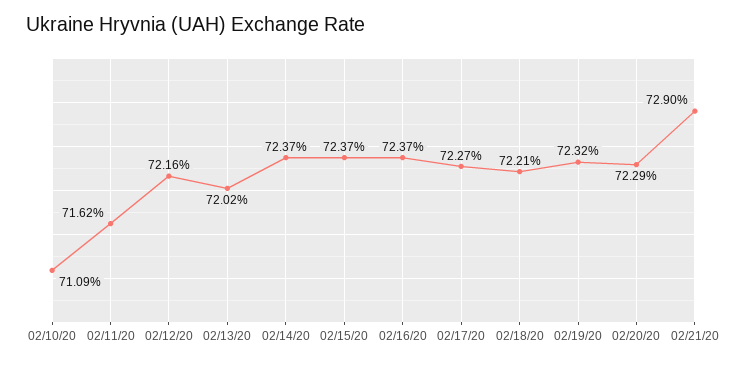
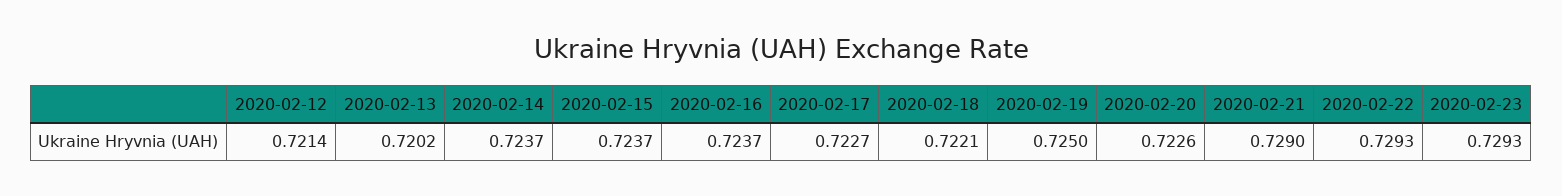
02/10/20: 0.7109 -> none
02/11/20: 0.7162 -> none
02/12/20: 0.7216 -> 0.7214
02/19/20: 0.7232 -> 0.725
02/20/20: 0.7229 -> 0.7226
2020-02-22: none -> 0.7293
2020-02-23: none -> 0.7293

